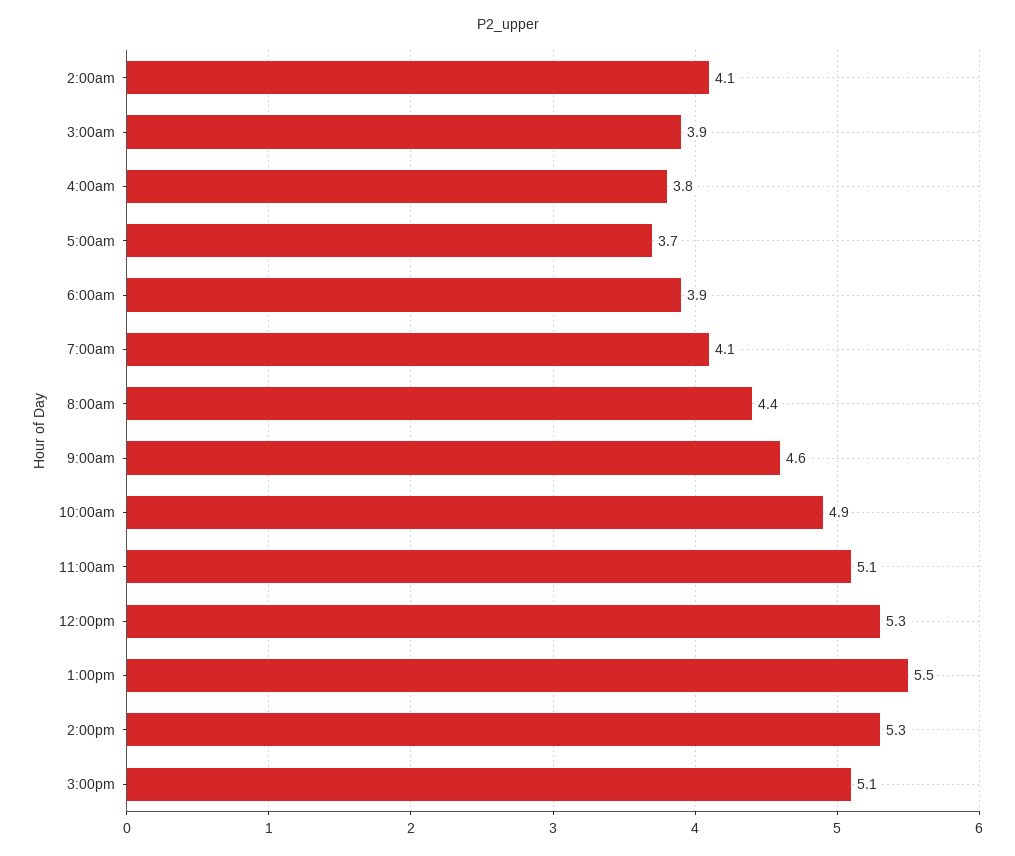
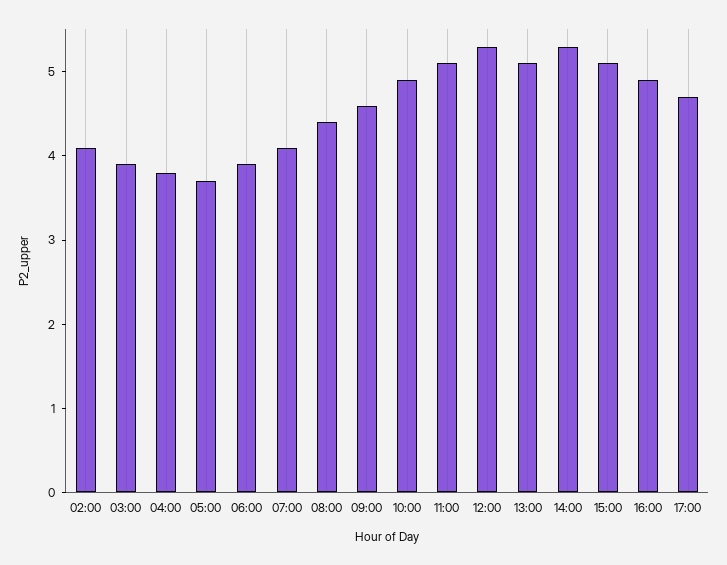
1:00pm: 5.5 -> 5.1
16:00: none -> 4.9
17:00: none -> 4.7

